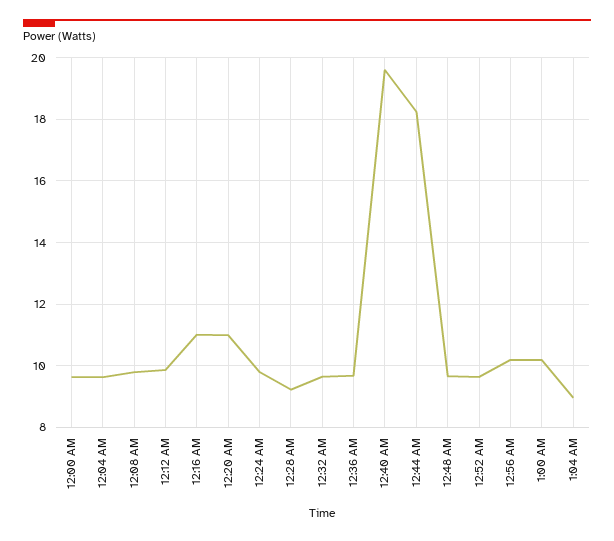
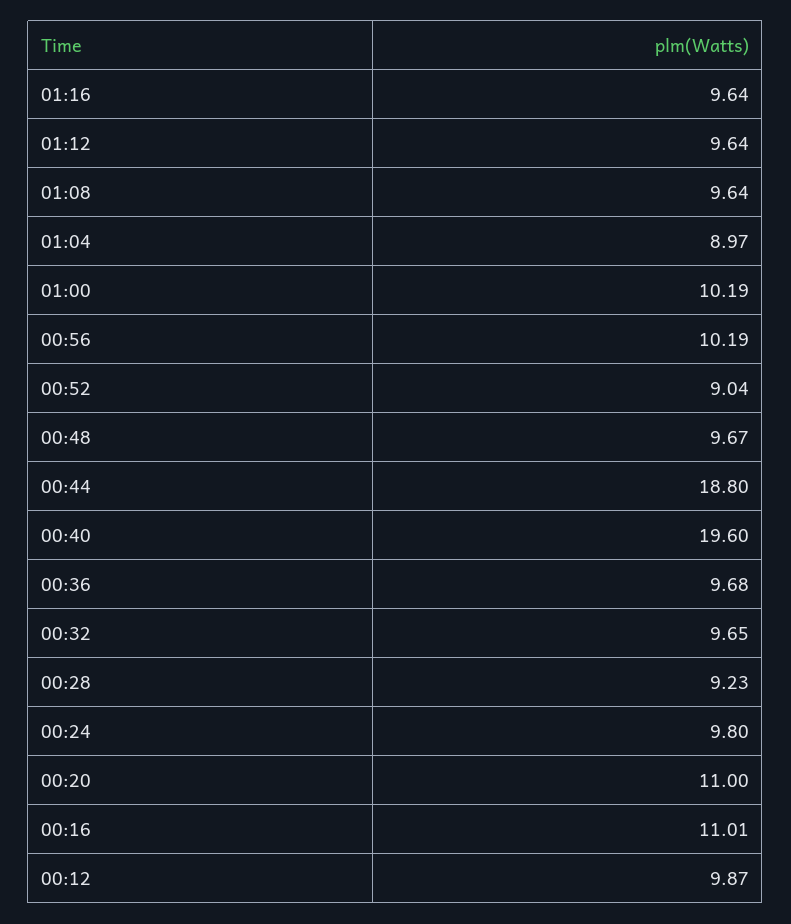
12:00 AM: 9.6 -> none
12:04 AM: 9.6 -> none
12:08 AM: 9.8 -> none
12:44 AM: 18.2 -> 18.8
12:52 AM: 9.6 -> 9.04
01:16: none -> 9.64
01:12: none -> 9.64
01:08: none -> 9.64

